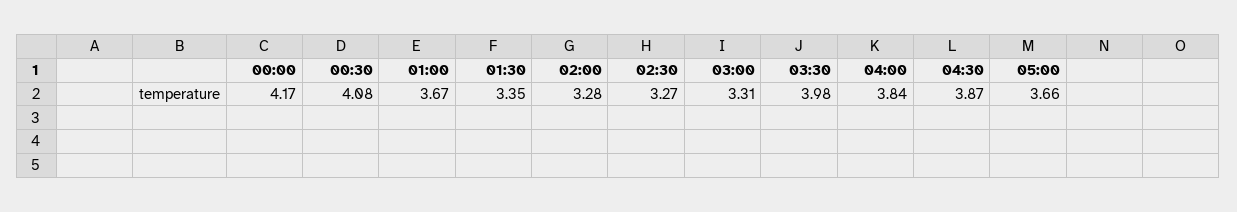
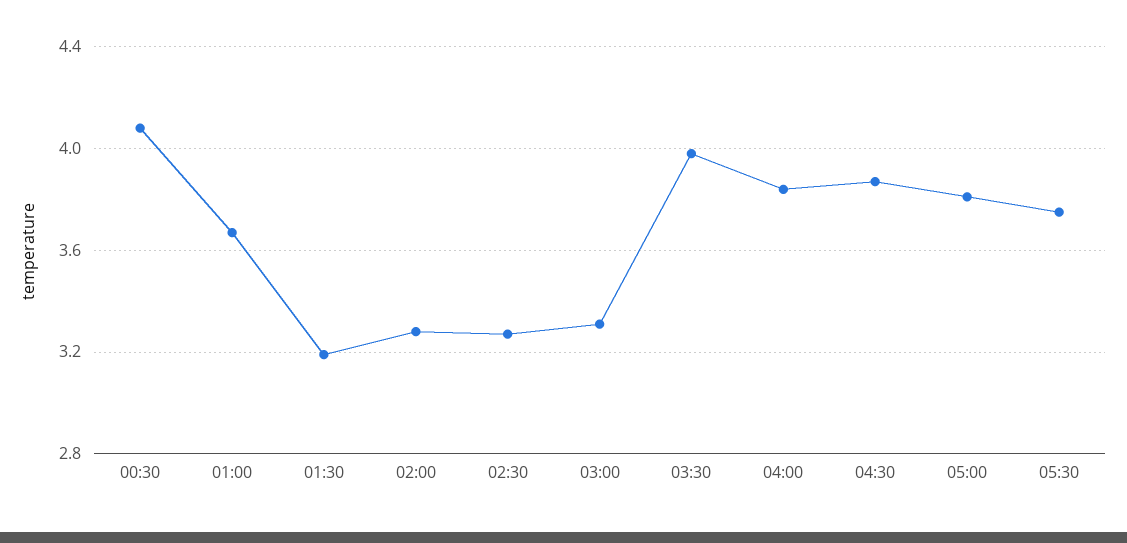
00:00: 4.17 -> none
01:30: 3.35 -> 3.2
05:00: 3.66 -> 3.8
05:30: none -> 3.75

